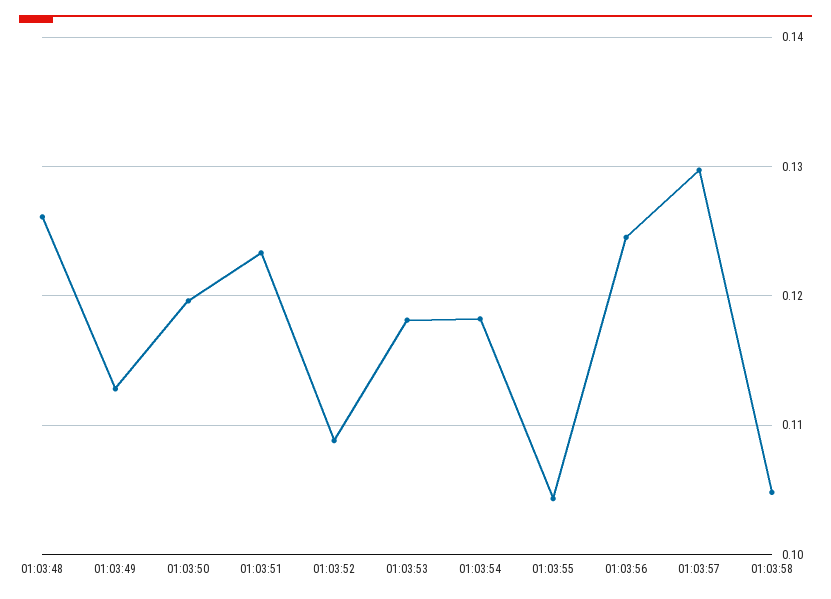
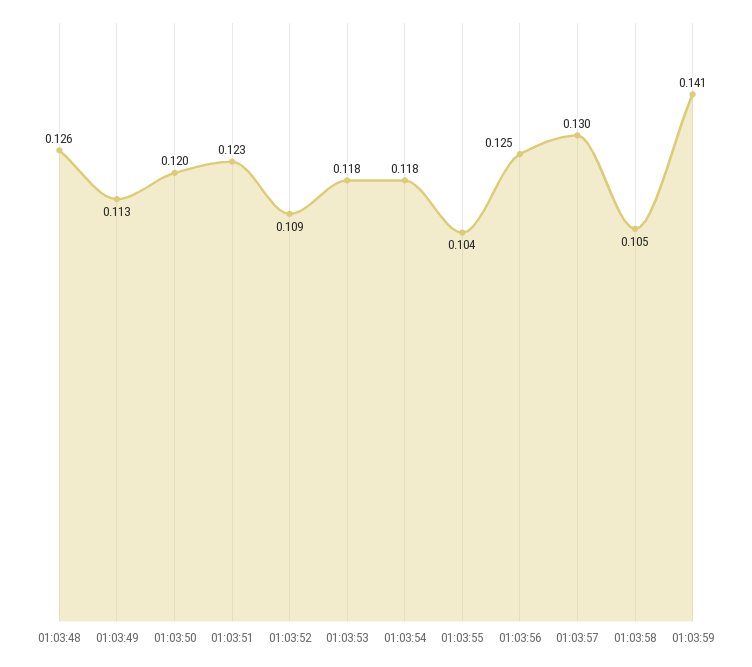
01:03:59: none -> 0.141

